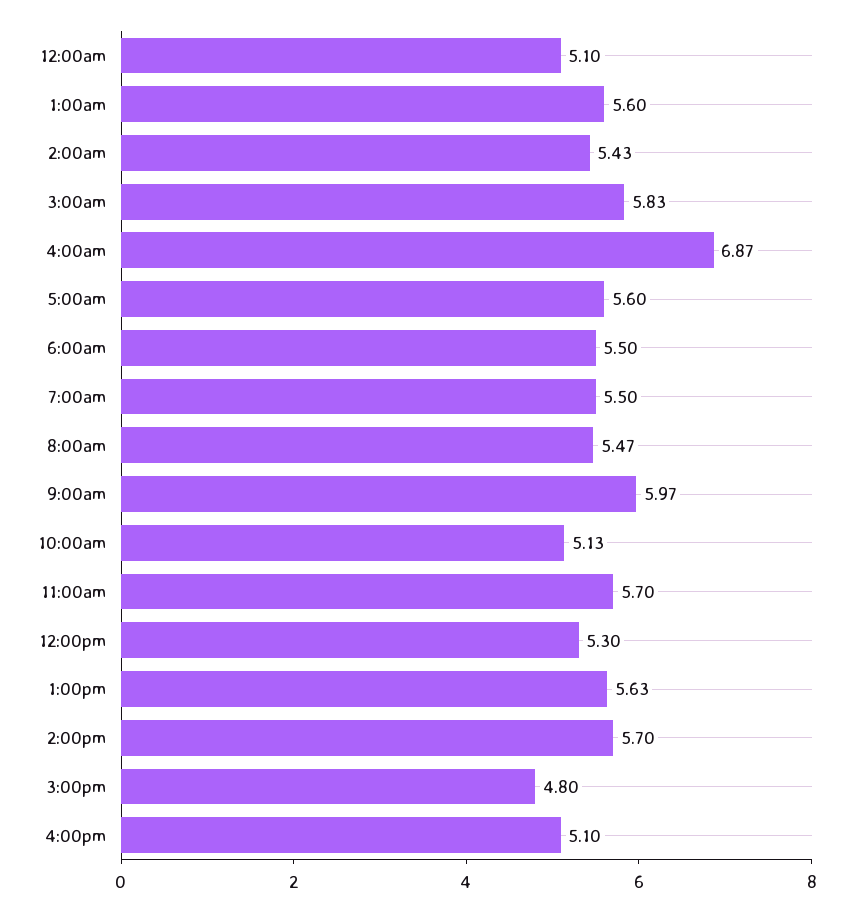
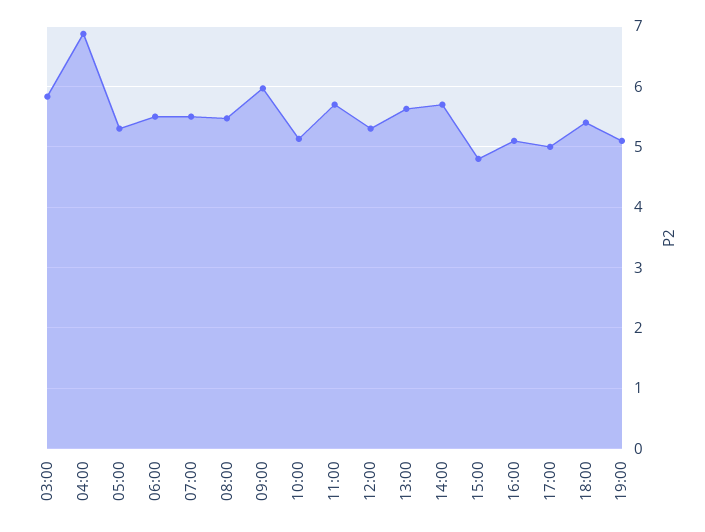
12:00am: 5.1 -> none
1:00am: 5.6 -> none
2:00am: 5.43 -> none
5:00am: 5.6 -> 5.3
17:00: none -> 5
18:00: none -> 5.4
19:00: none -> 5.1

